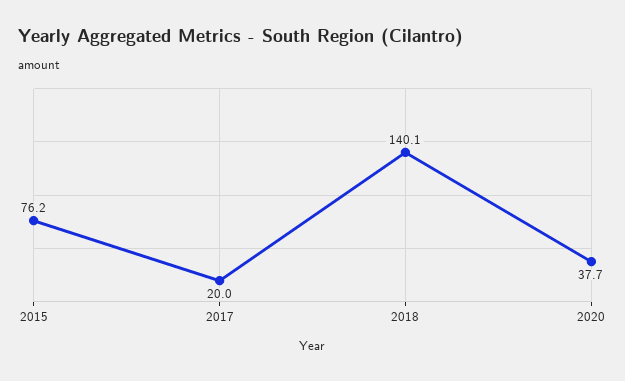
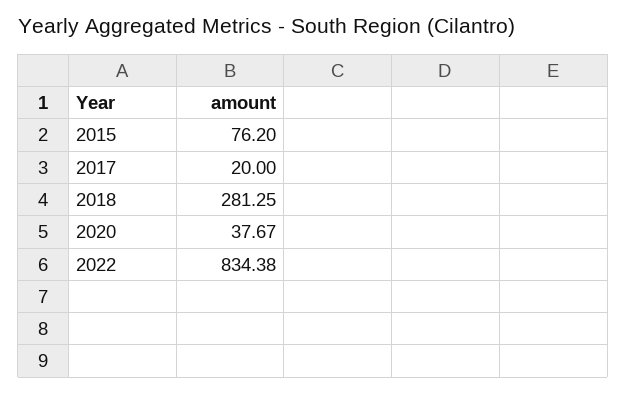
2018: 140.1 -> 281.25
2022: none -> 834.38

